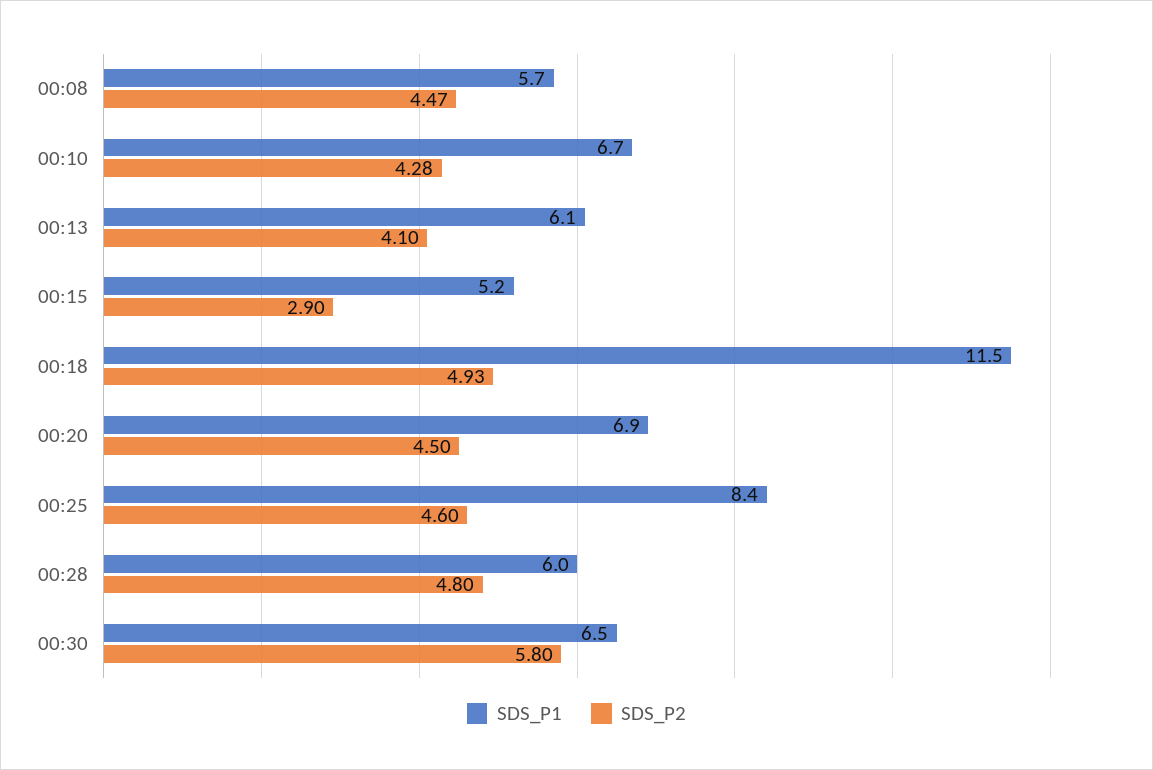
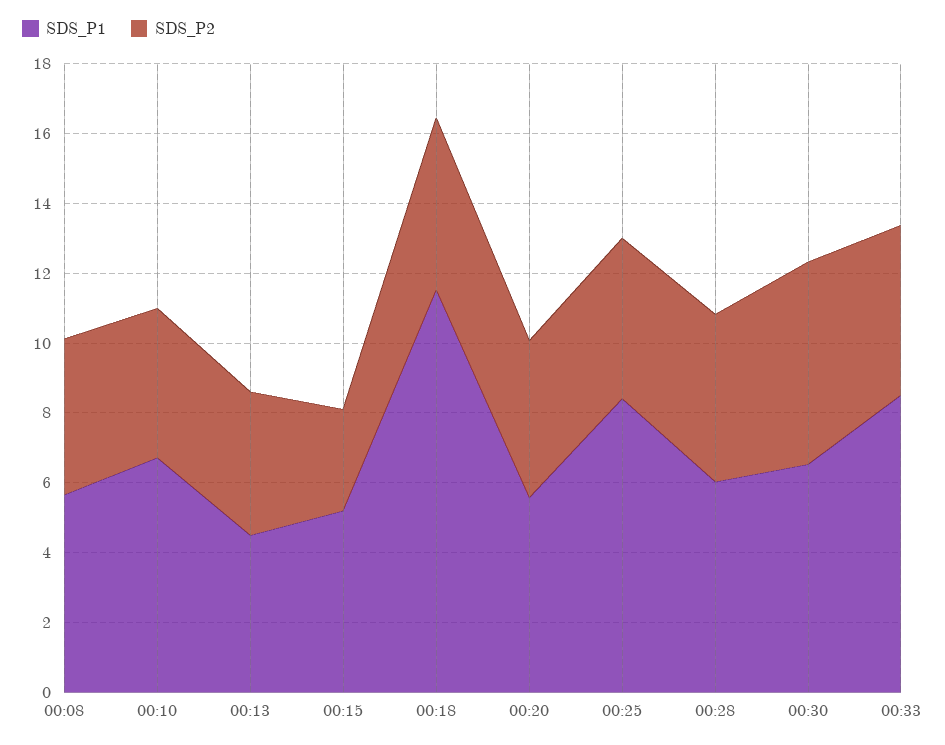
SDS_P1, 00:13: 6.1 -> 4.5
SDS_P1, 00:20: 6.9 -> 5.5
SDS_P1, 00:33: none -> 8.5
SDS_P2, 00:33: none -> 5

